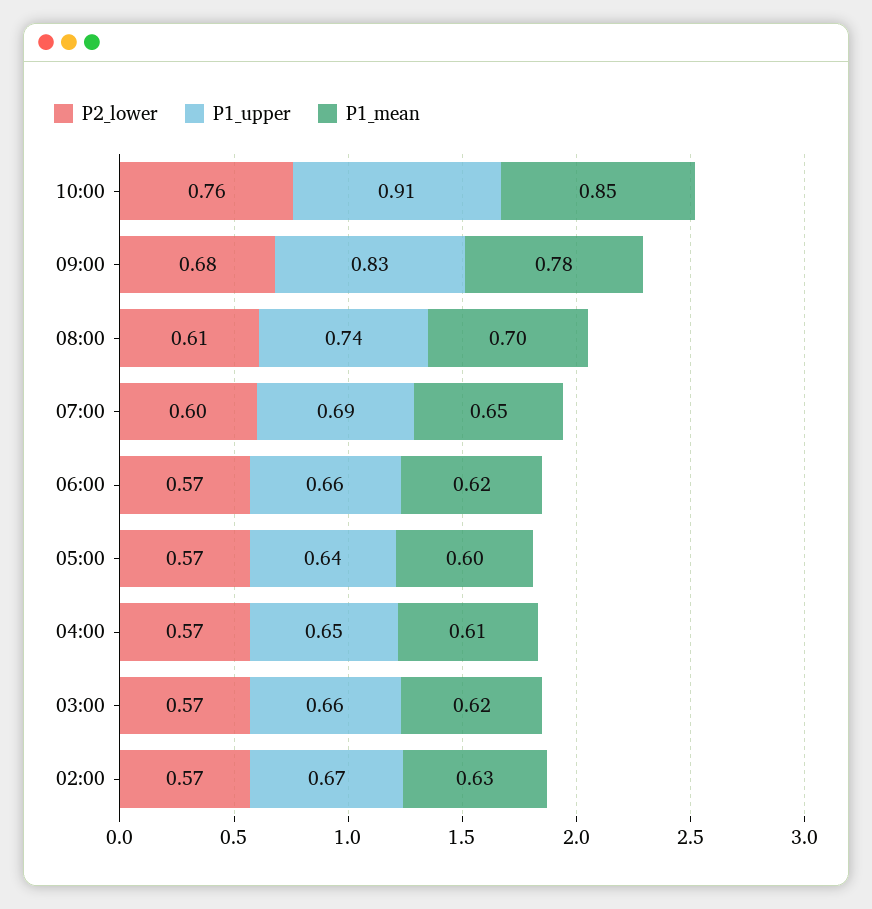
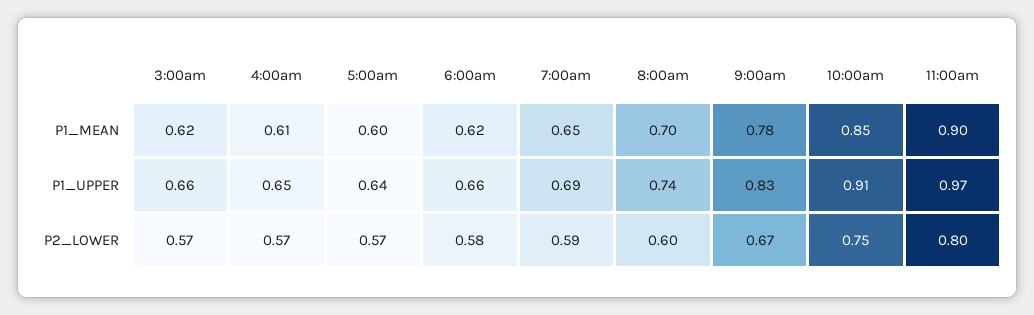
P2_lower, 10:00: 0.76 -> 0.75
P2_lower, 09:00: 0.68 -> 0.67
P2_lower, 08:00: 0.61 -> 0.6
P2_lower, 07:00: 0.6 -> 0.59
P2_lower, 06:00: 0.57 -> 0.58
P2_lower, 02:00: 0.57 -> none
P1_upper, 02:00: 0.67 -> none
P1_mean, 02:00: 0.63 -> none
P1_mean, 11:00am: none -> 0.9
P1_upper, 11:00am: none -> 0.97
P2_lower, 11:00am: none -> 0.8

